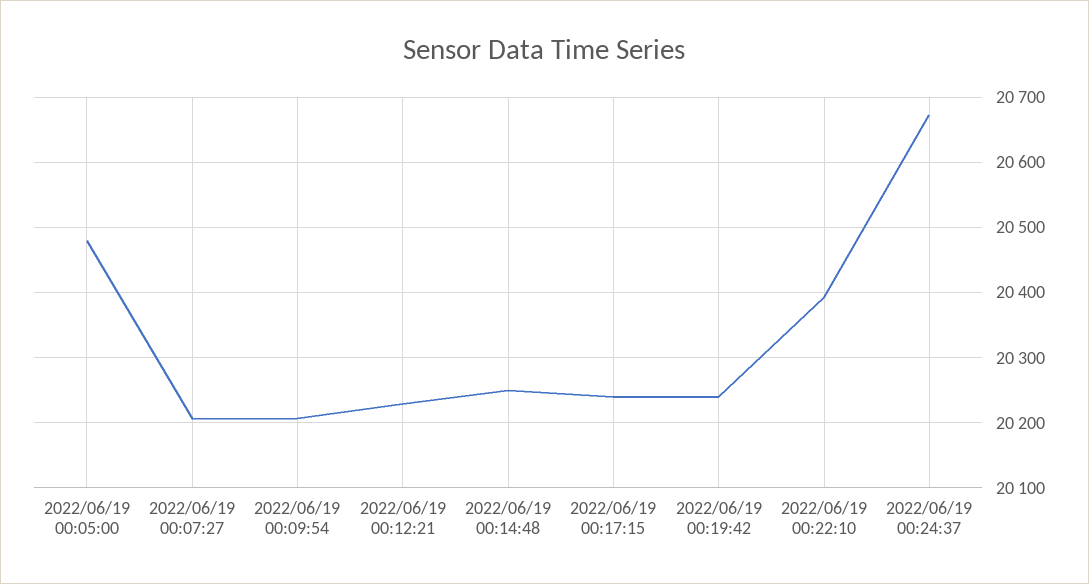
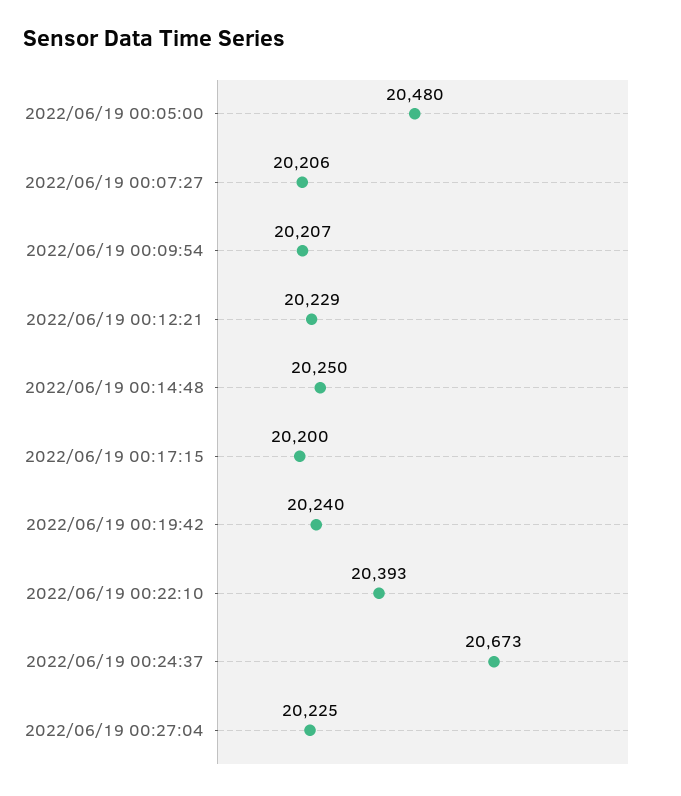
2022/06/19 00:17:15: 20240 -> 20200
2022/06/19 00:27:04: none -> 20225

